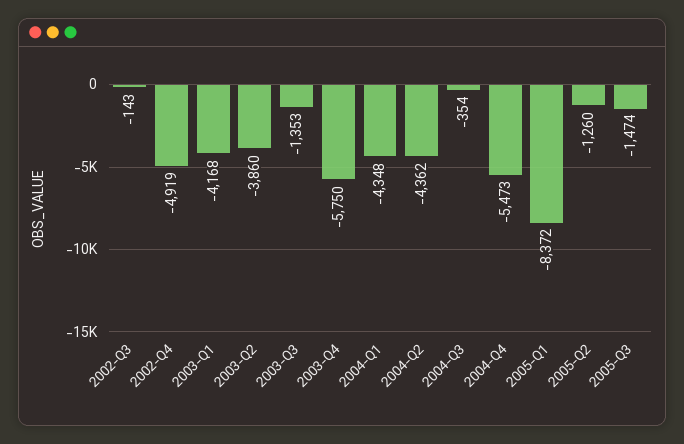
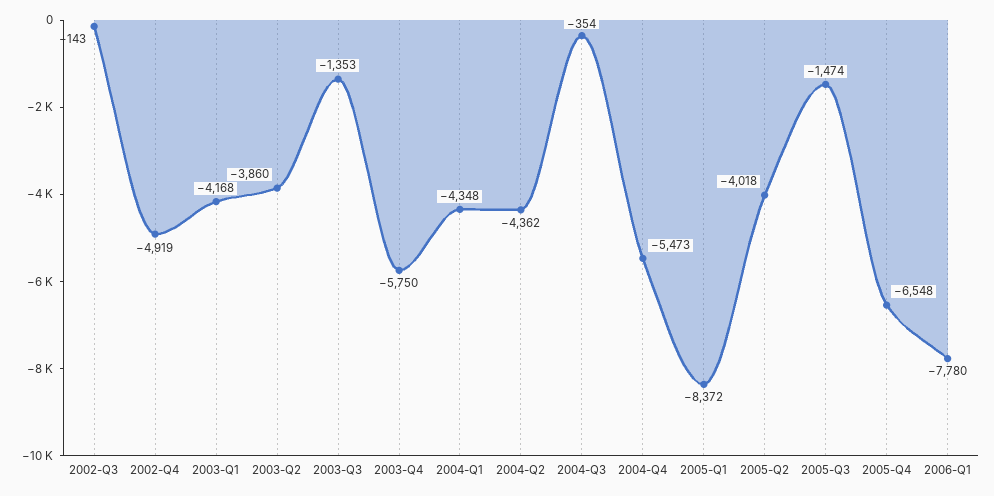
2005-Q2: -1260 -> -4018
2005-Q4: none -> -6548
2006-Q1: none -> -7780

